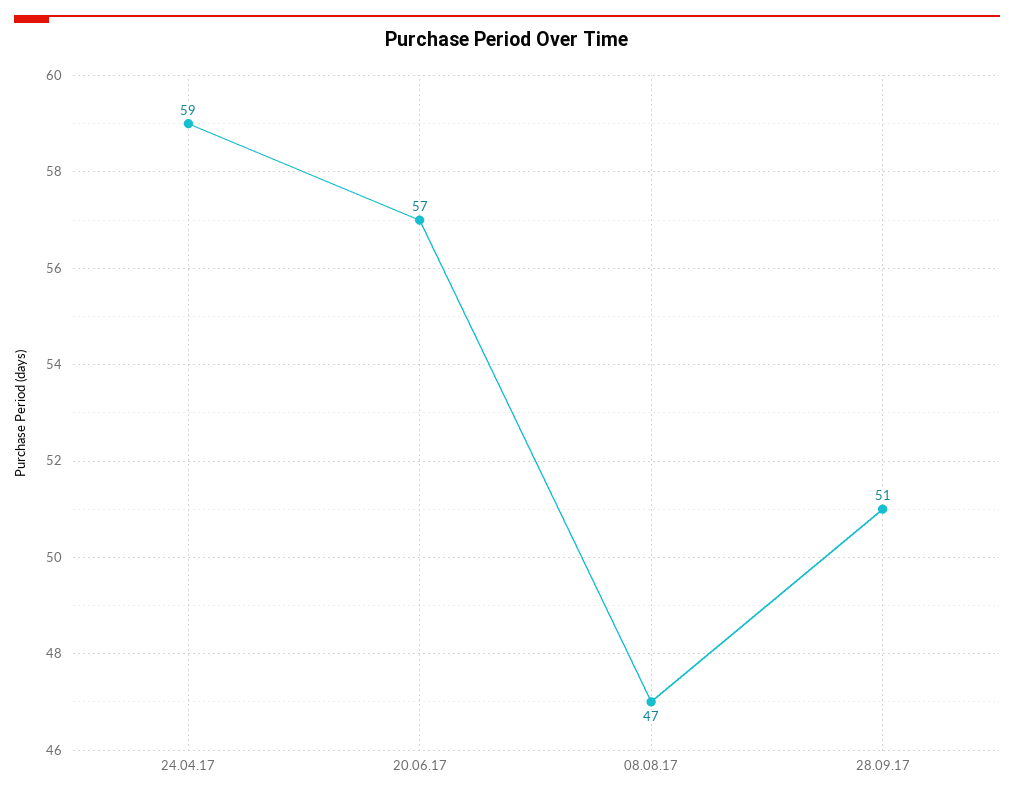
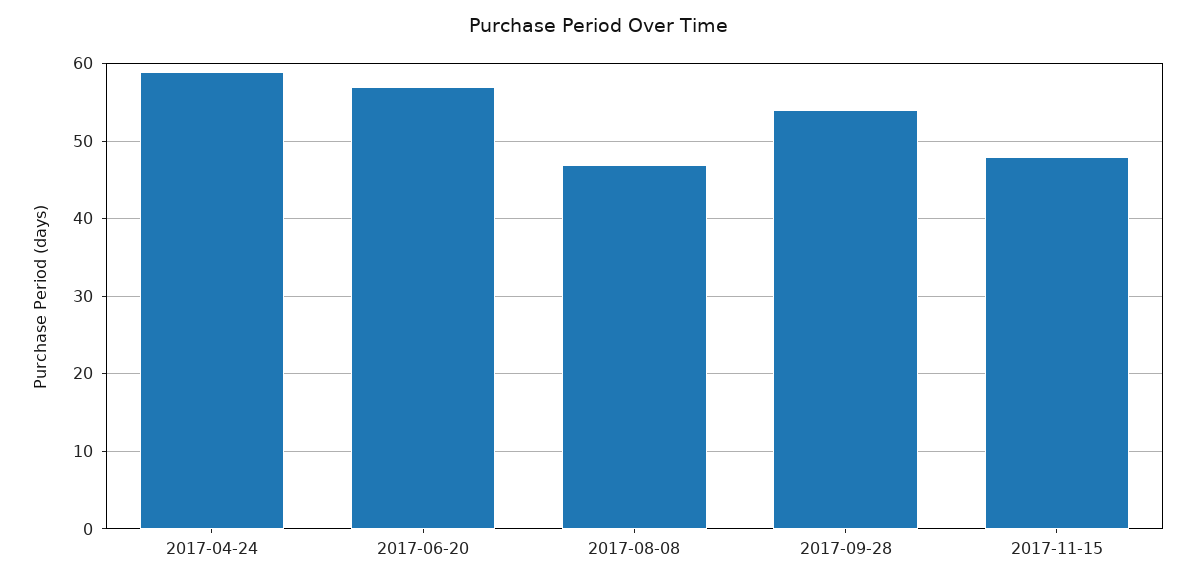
28.09.17: 51 -> 54
2017-11-15: none -> 48

